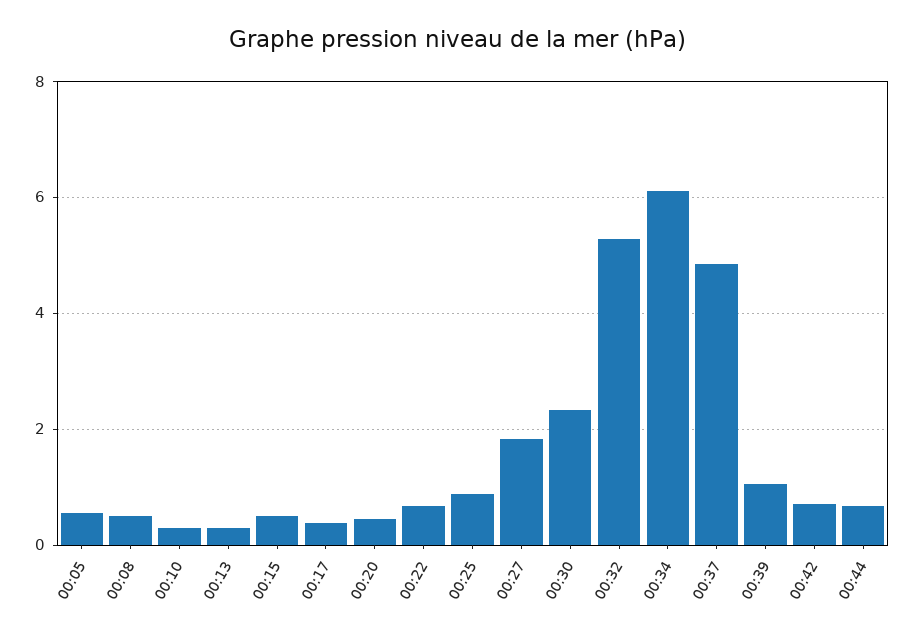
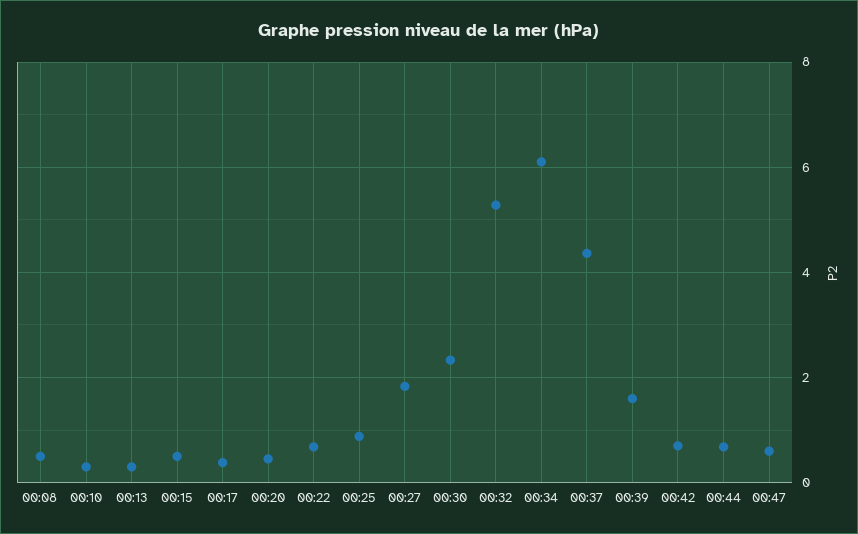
00:05: 0.6 -> none
00:37: 4.8 -> 4.4
00:39: 1 -> 1.6
00:47: none -> 0.6

